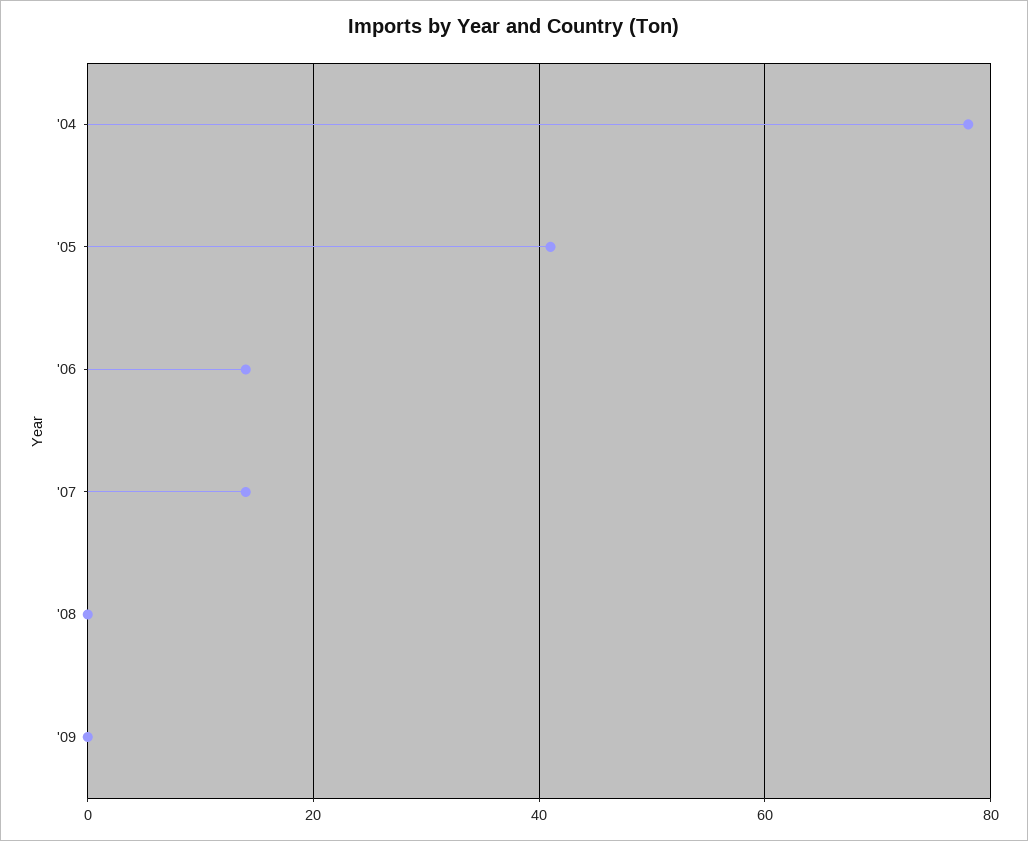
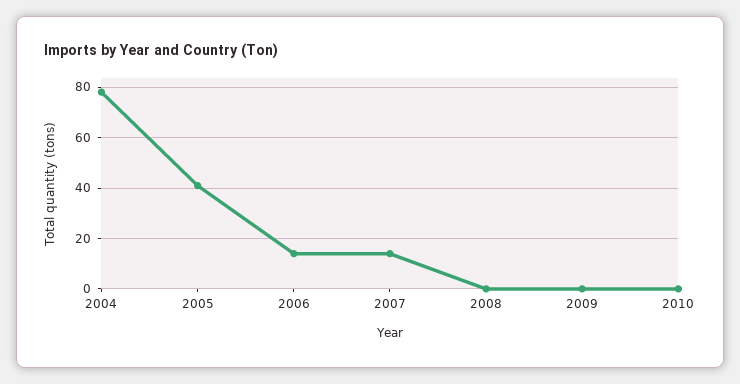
2010: none -> 0

